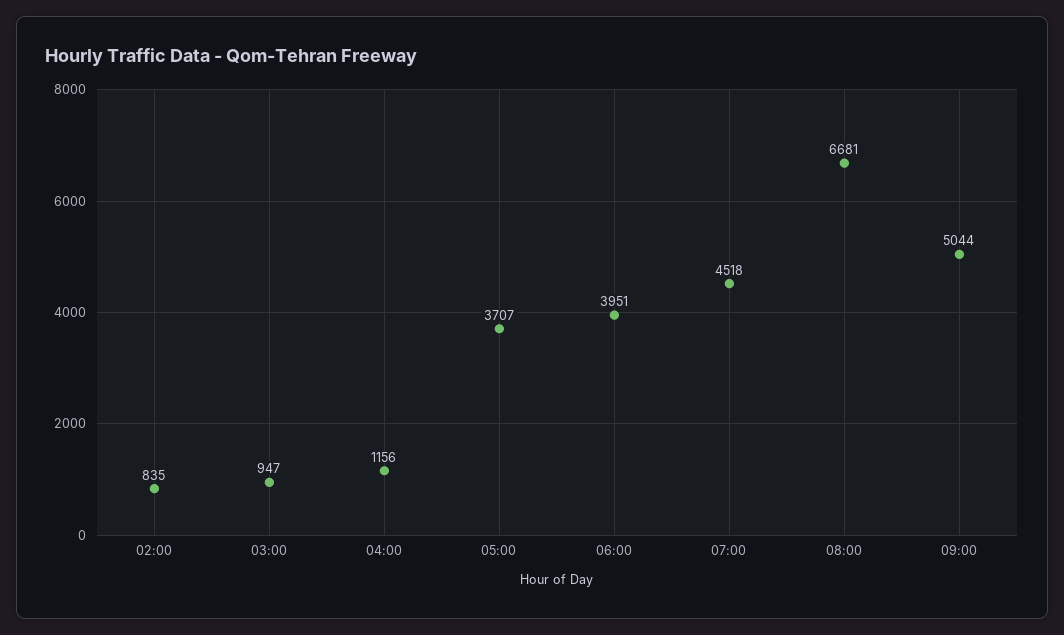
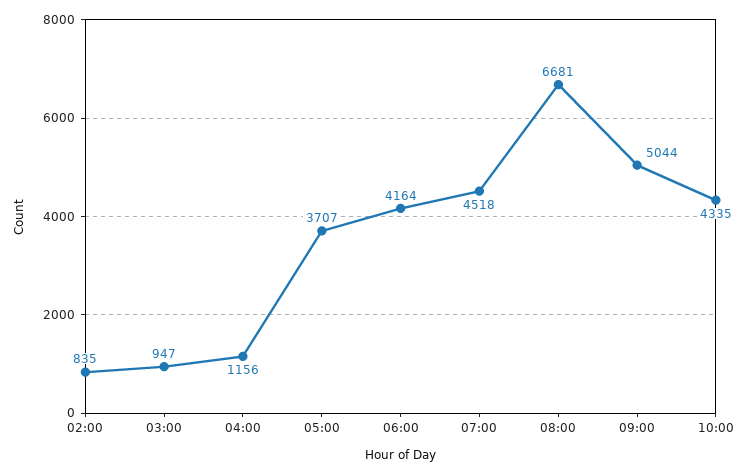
06:00: 3951 -> 4164
10:00: none -> 4335

